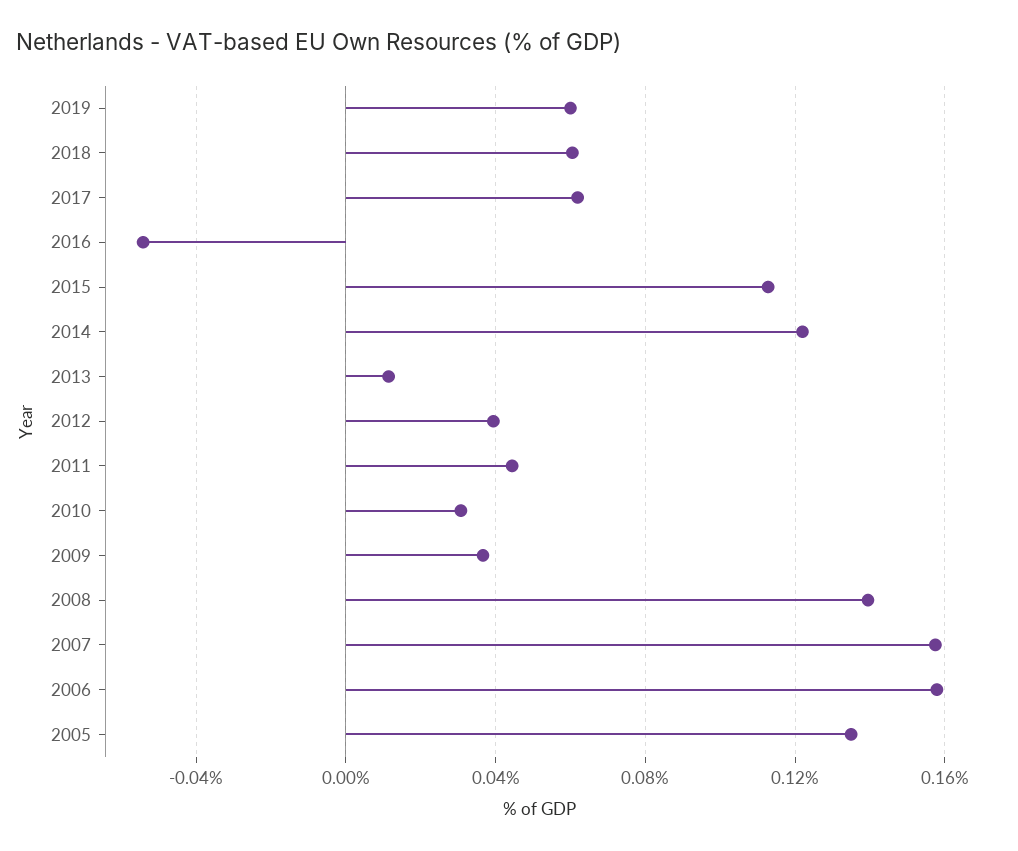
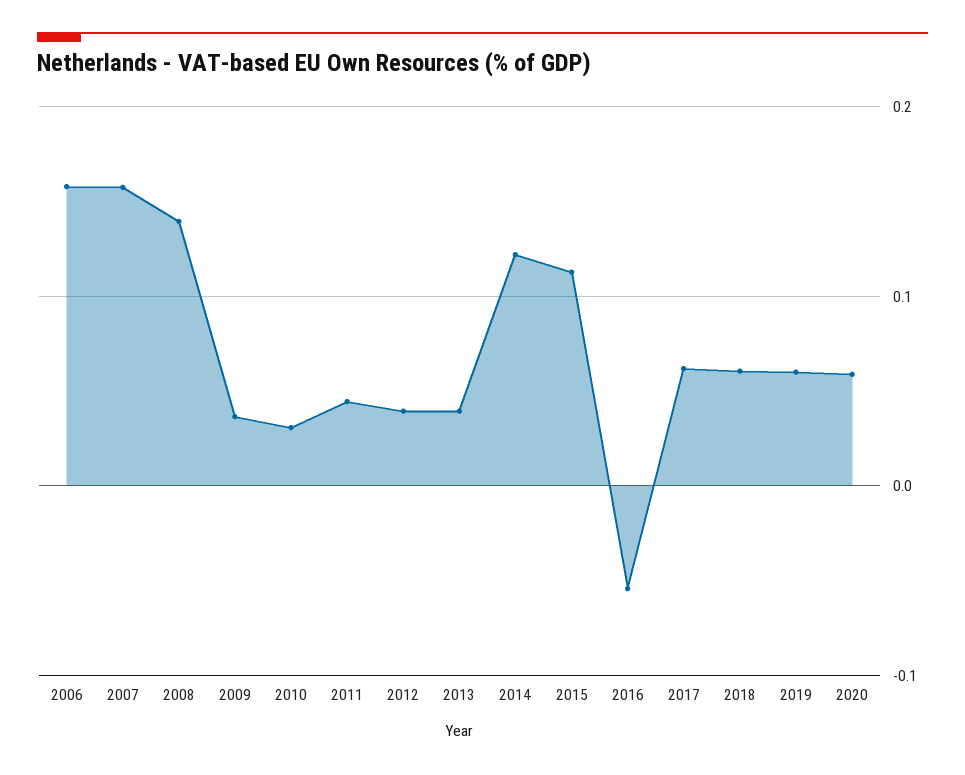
2013: 0.01 -> 0.04
2005: 0.135 -> none
2020: none -> 0.06

